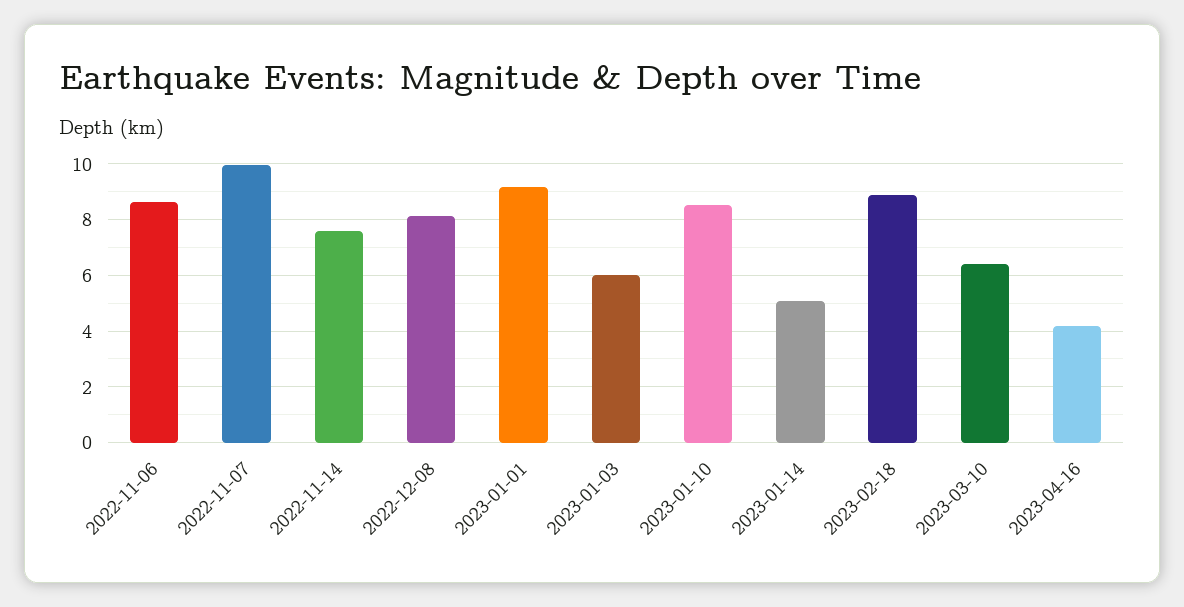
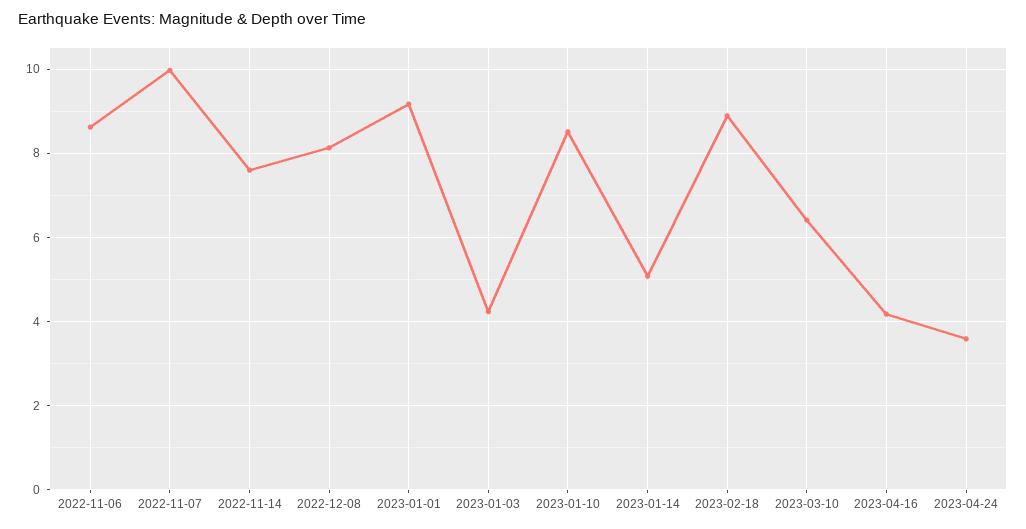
2023-01-03: 6 -> 4.2
2023-04-24: none -> 3.6

